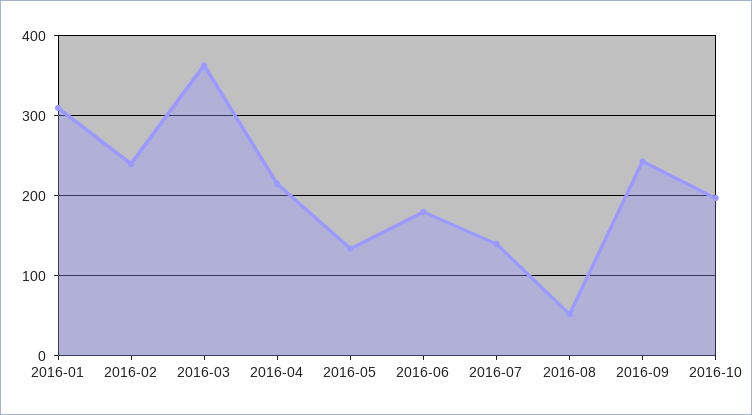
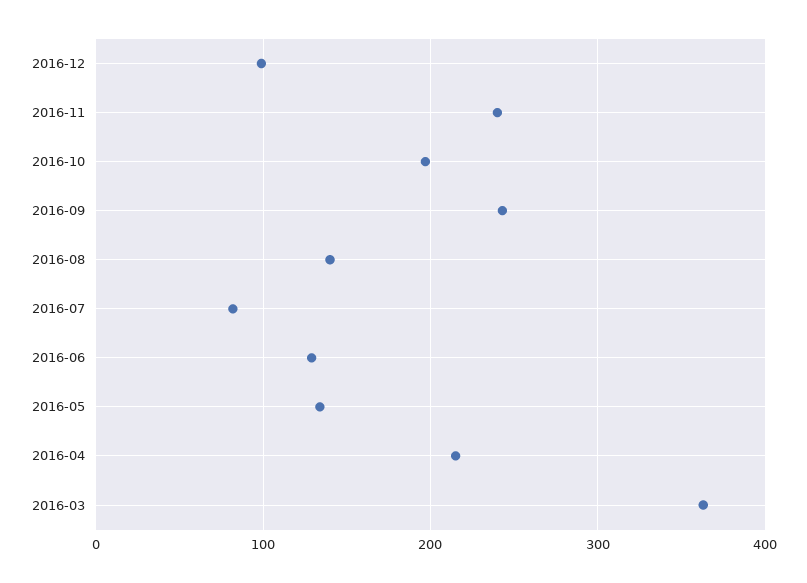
2016-01: 310 -> none
2016-02: 240 -> none
2016-06: 180 -> 130
2016-07: 140 -> 80
2016-08: 50 -> 140
2016-12: none -> 100
2016-11: none -> 240

